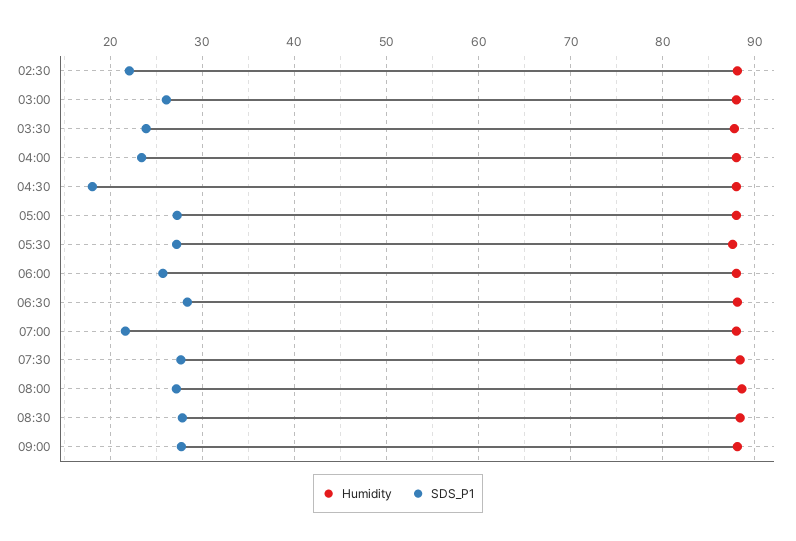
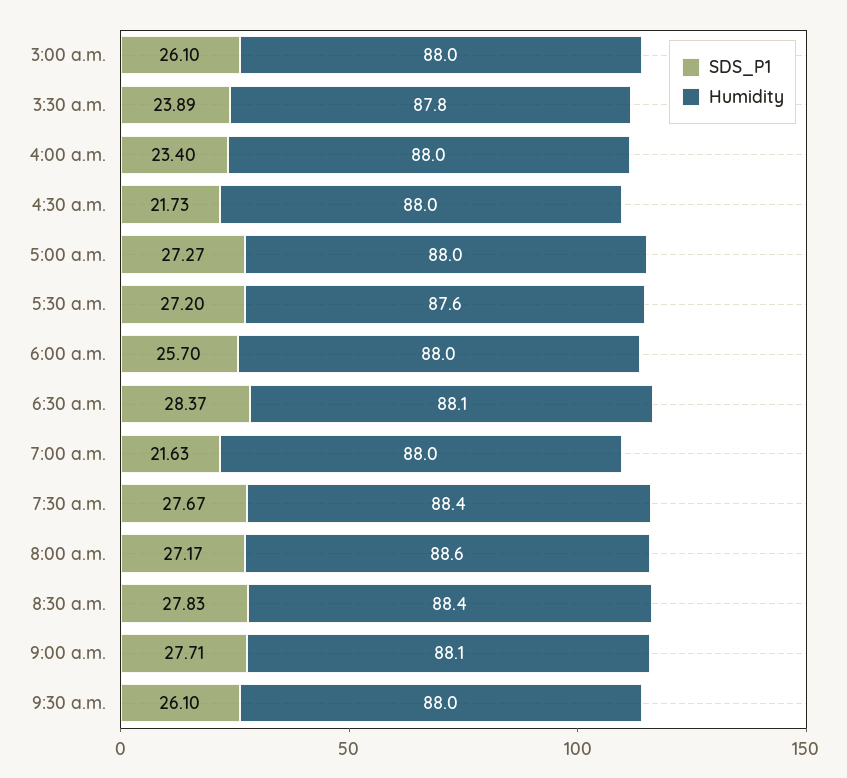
Humidity, 02:30: 88 -> none
SDS_P1, 02:30: 22 -> none
SDS_P1, 04:30: 18 -> 21.73
SDS_P1, 9:30 a.m.: none -> 26.1
Humidity, 9:30 a.m.: none -> 88

